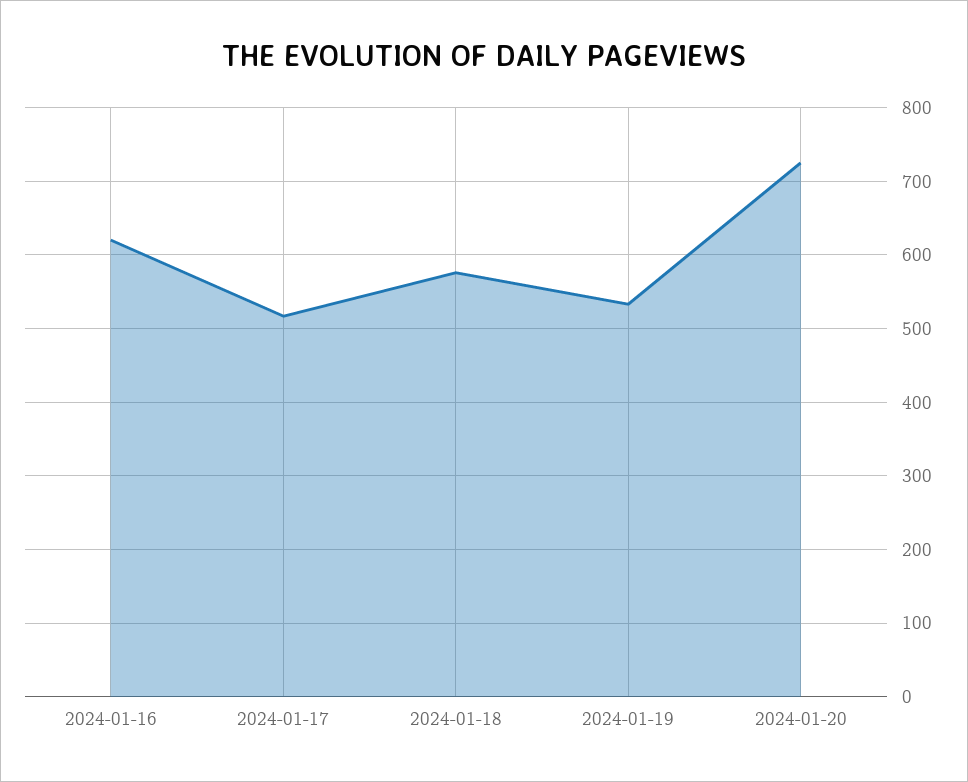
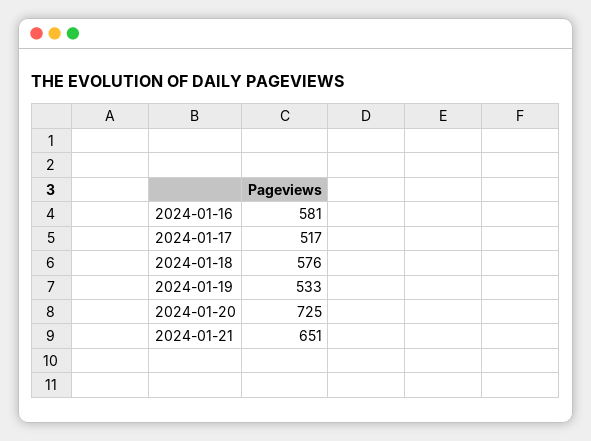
2024-01-16: 620 -> 581
2024-01-21: none -> 651

